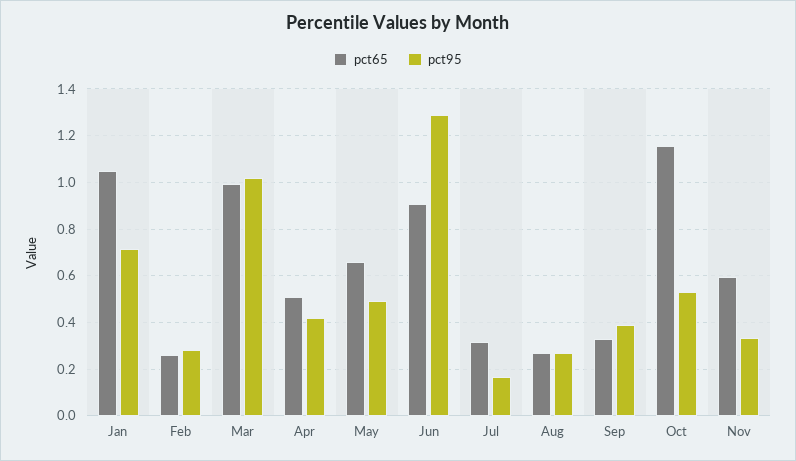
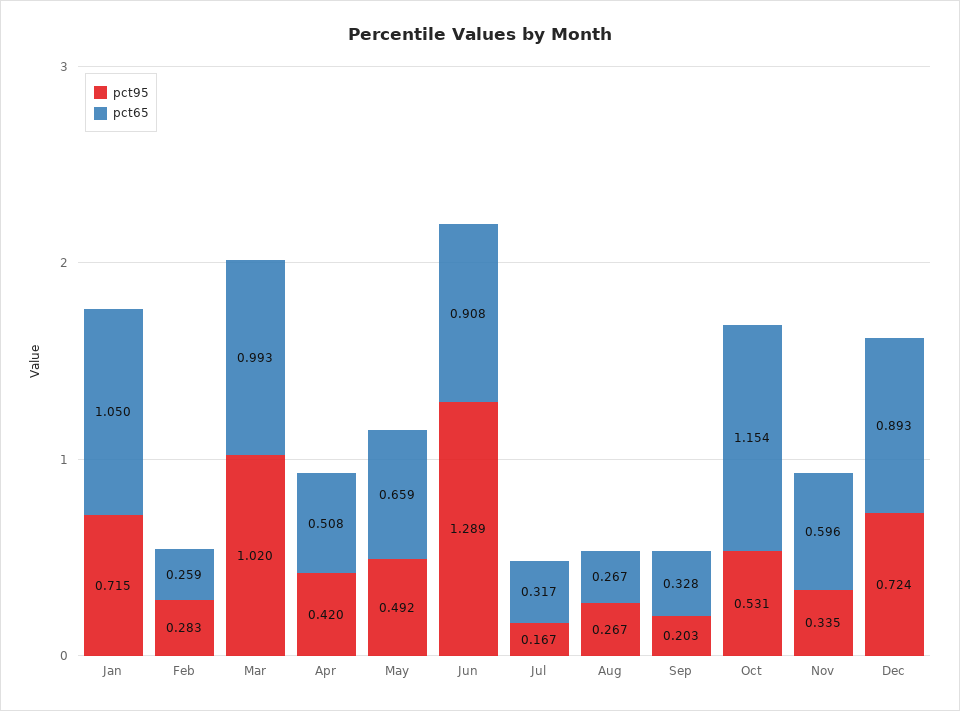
pct95, Sep: 0.4 -> 0.203
pct95, Dec: none -> 0.724
pct65, Dec: none -> 0.893

